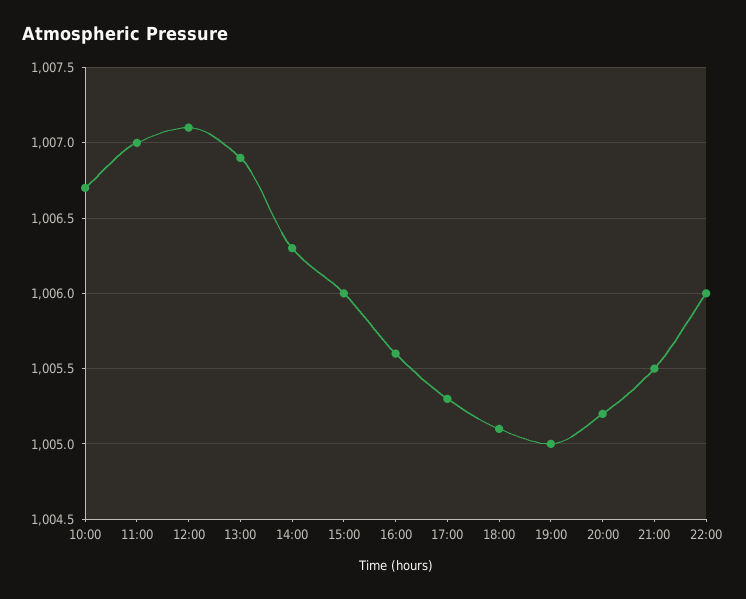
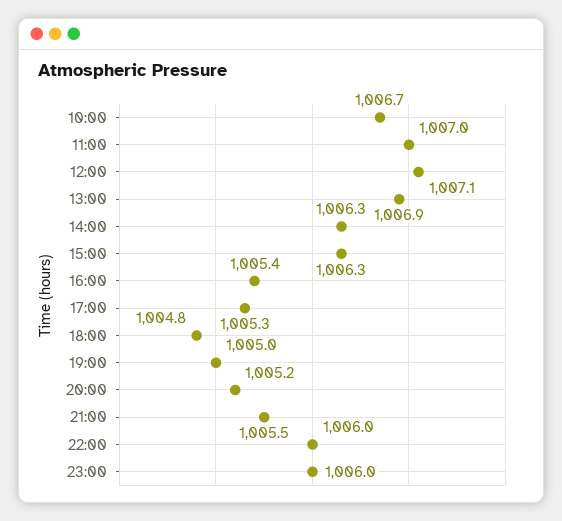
15:00: 1006 -> 1006.3
16:00: 1005.6 -> 1005.4
18:00: 1005.1 -> 1004.8
23:00: none -> 1006

